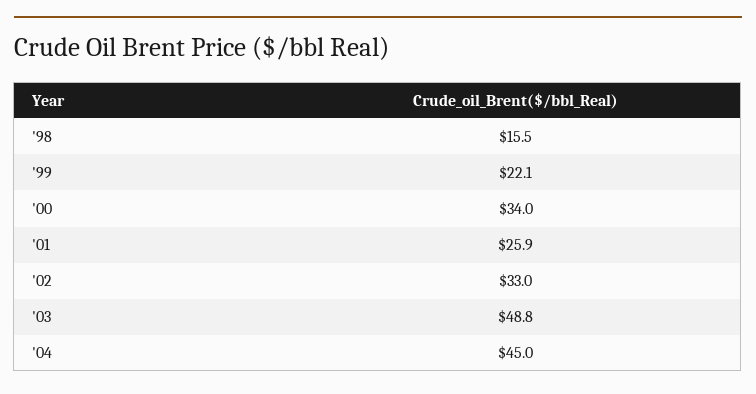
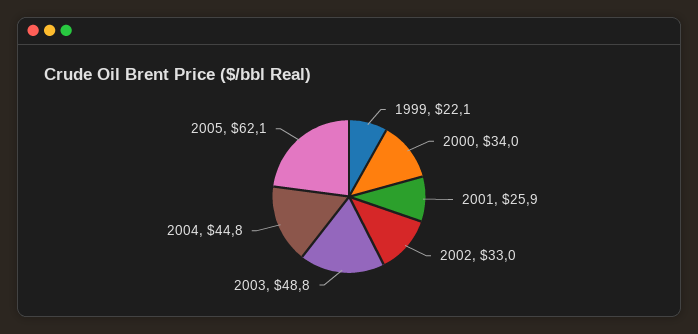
'98: 15.5 -> none
'04: 45 -> 44.8
2005: none -> 62.1

